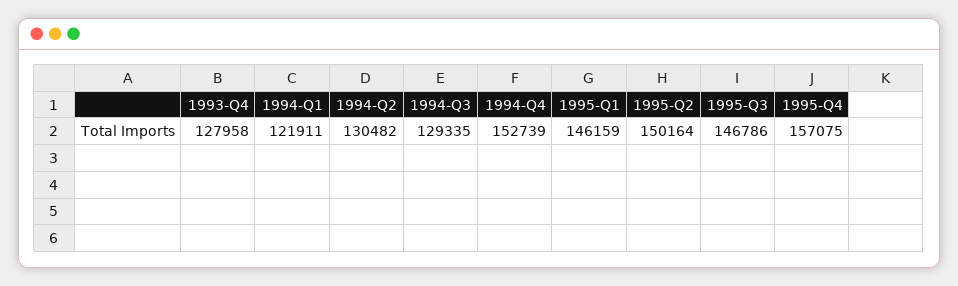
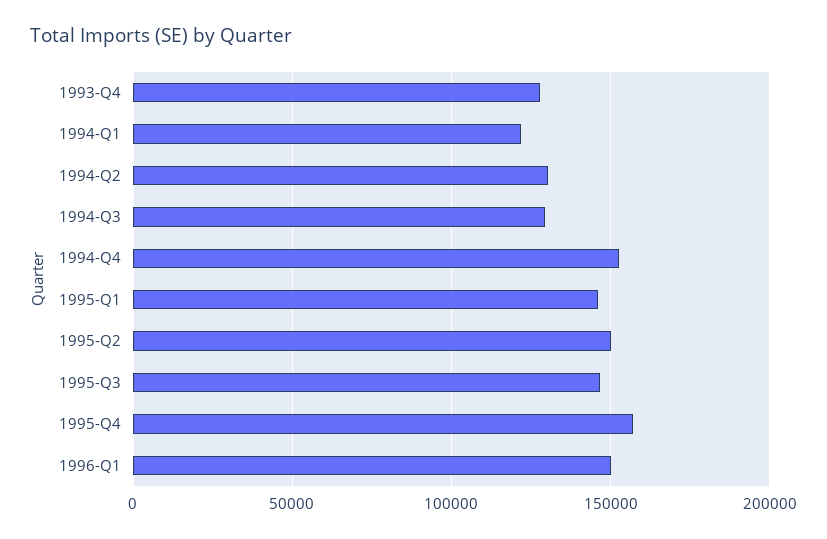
1996-Q1: none -> 150000

